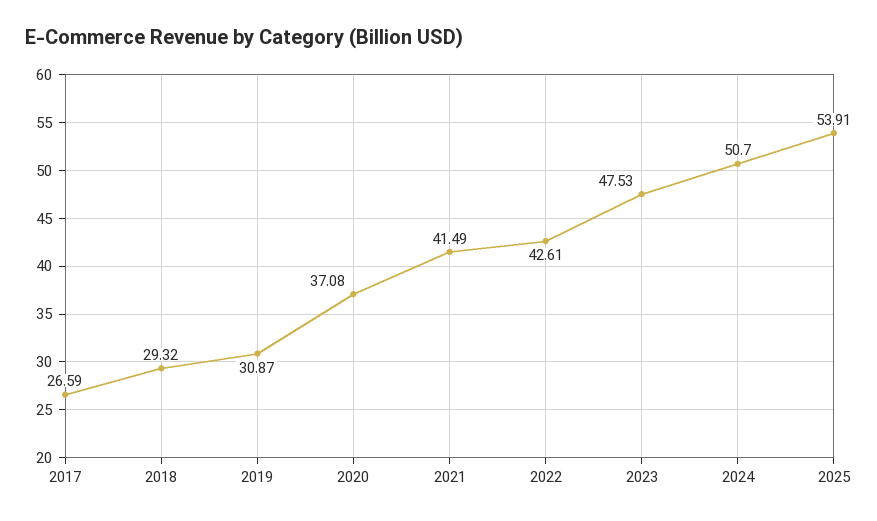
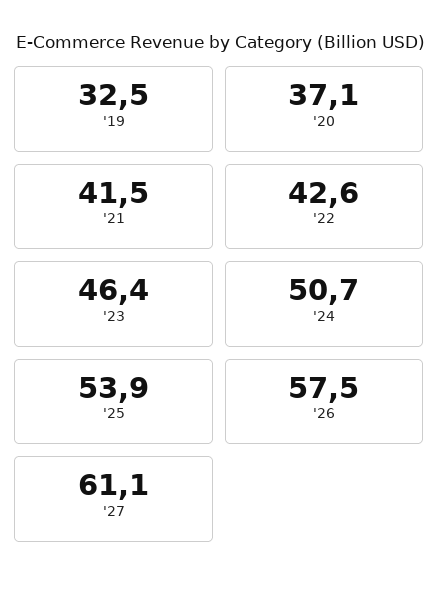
2017: 26.59 -> none
2018: 29.32 -> none
2019: 30.87 -> 32.5
2023: 47.53 -> 46.4
'26: none -> 57.5
'27: none -> 61.1

